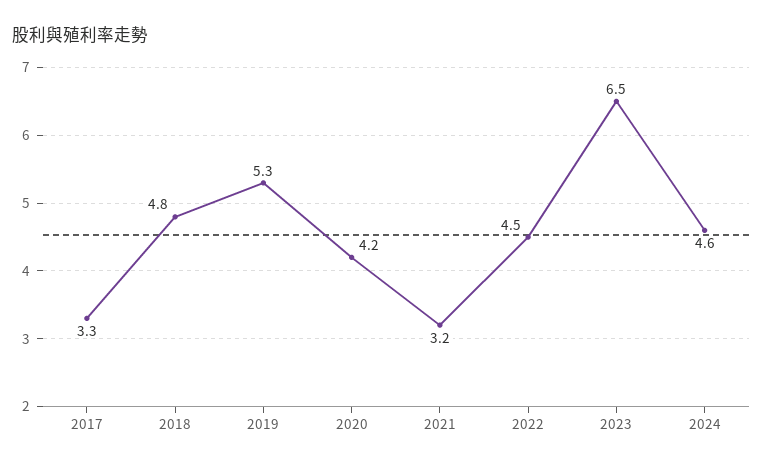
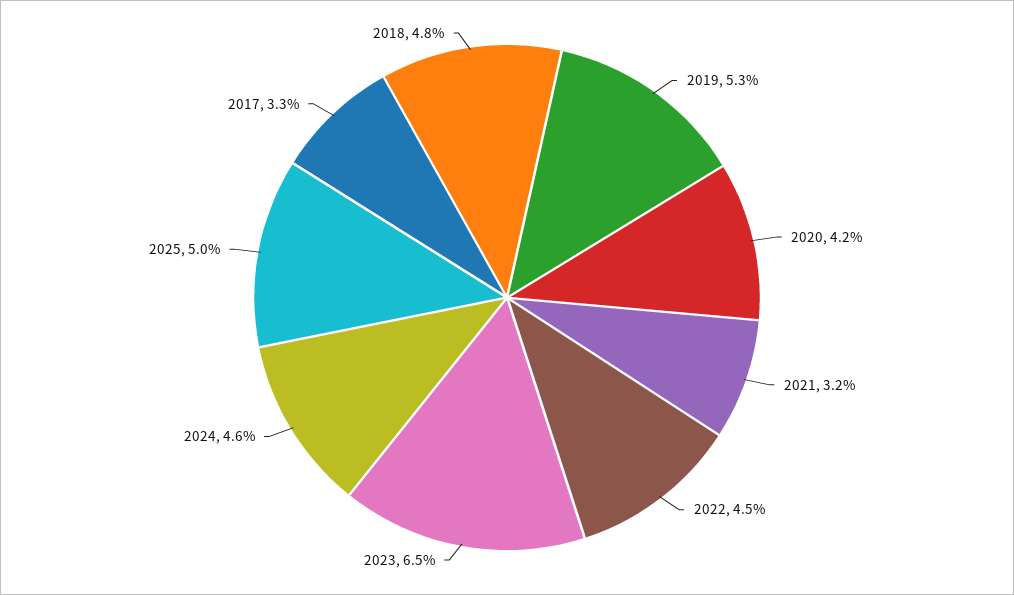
2025: none -> 5

